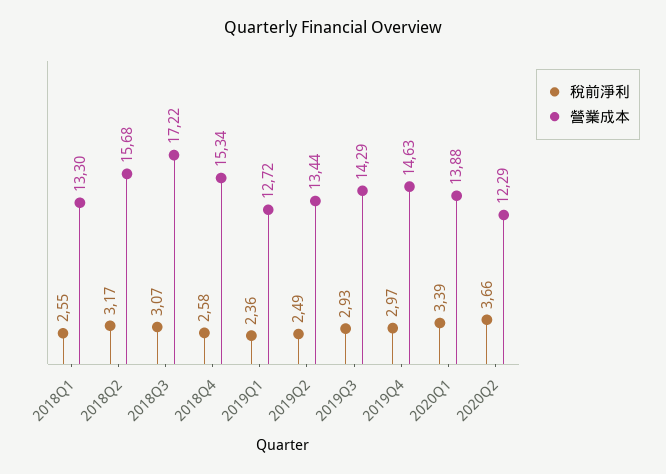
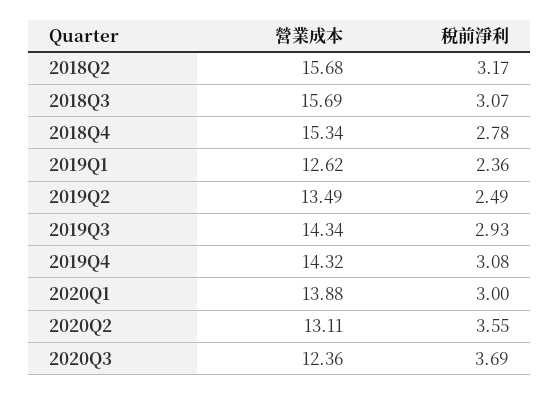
稅前淨利, 2018Q1: 2.55 -> none
營業成本, 2018Q1: 13.3 -> none
營業成本, 2018Q3: 17.22 -> 15.69
稅前淨利, 2018Q4: 2.58 -> 2.78
營業成本, 2019Q1: 12.72 -> 12.62
營業成本, 2019Q2: 13.44 -> 13.49
營業成本, 2019Q3: 14.29 -> 14.34
稅前淨利, 2019Q4: 2.97 -> 3.08
營業成本, 2019Q4: 14.63 -> 14.32
稅前淨利, 2020Q1: 3.39 -> 3
稅前淨利, 2020Q2: 3.66 -> 3.55
營業成本, 2020Q2: 12.29 -> 13.11
營業成本, 2020Q3: none -> 12.36
稅前淨利, 2020Q3: none -> 3.69

